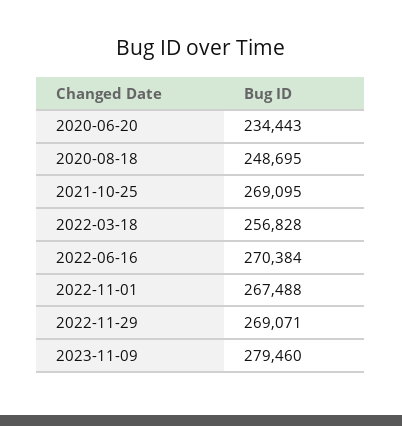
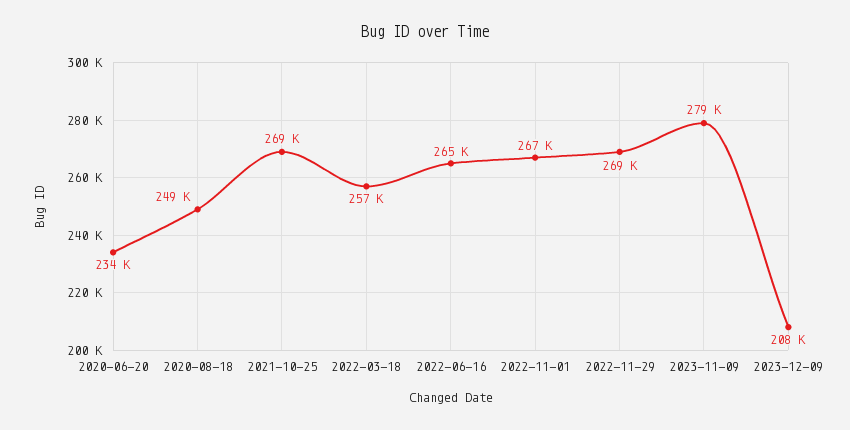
2022-06-16: 270384 -> 265000
2023-12-09: none -> 208000

